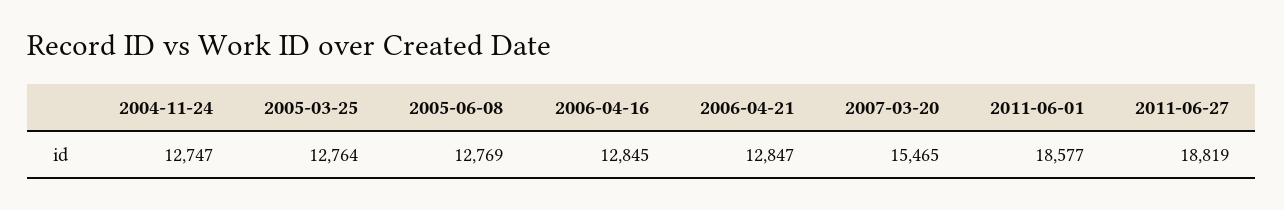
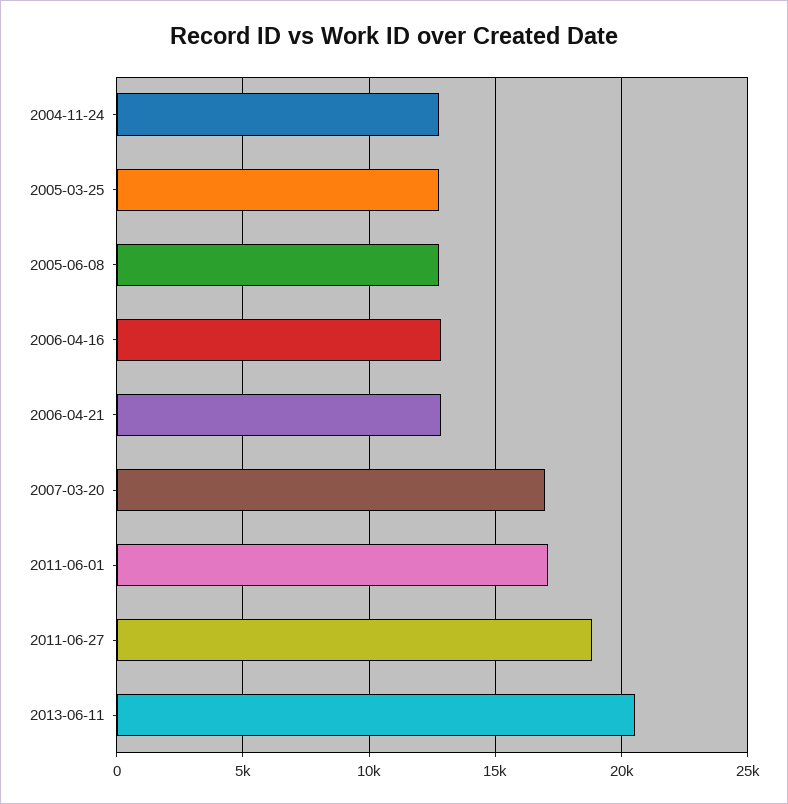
2007-03-20: 15465 -> 17000
2011-06-01: 18577 -> 17000
2013-06-11: none -> 20500

